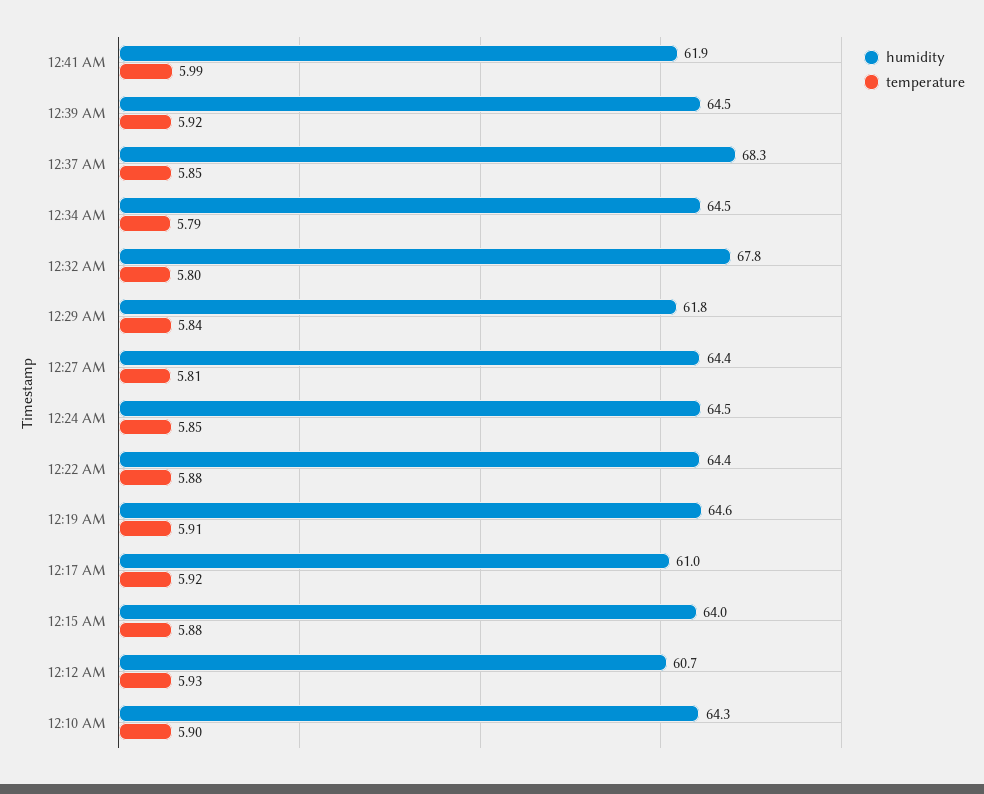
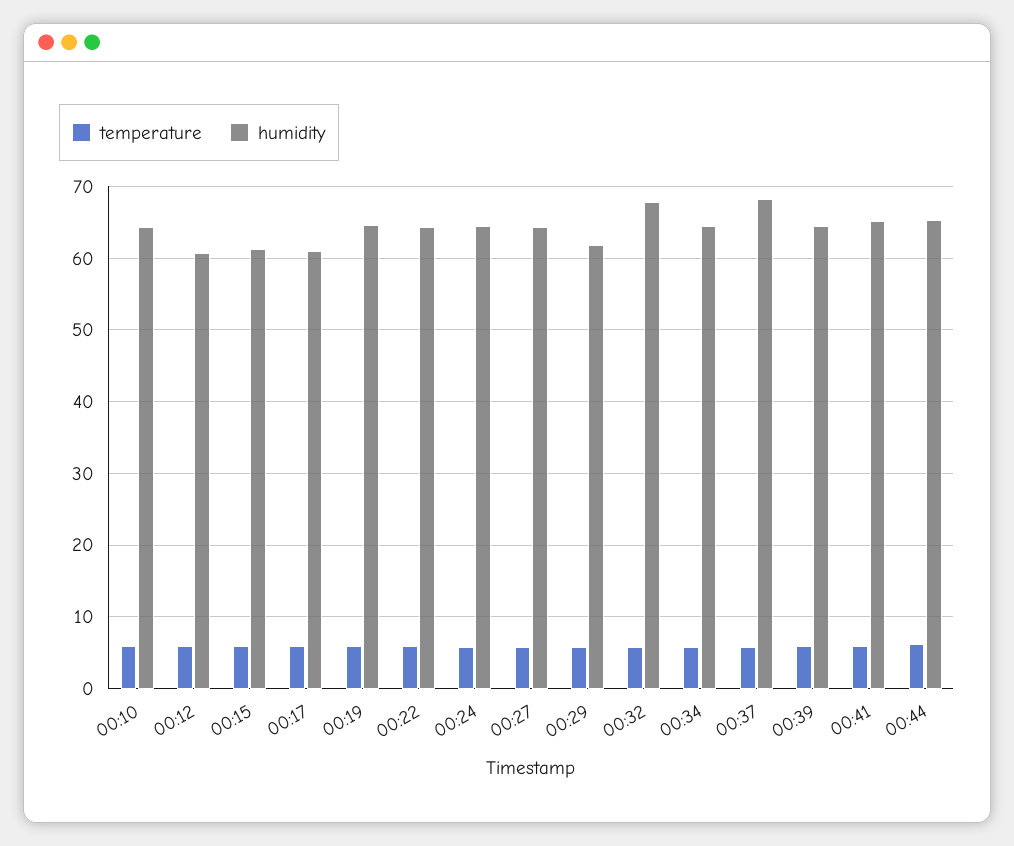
humidity, 12:41 AM: 61.9 -> 65
humidity, 12:15 AM: 64 -> 61
temperature, 00:44: none -> 6
humidity, 00:44: none -> 65

